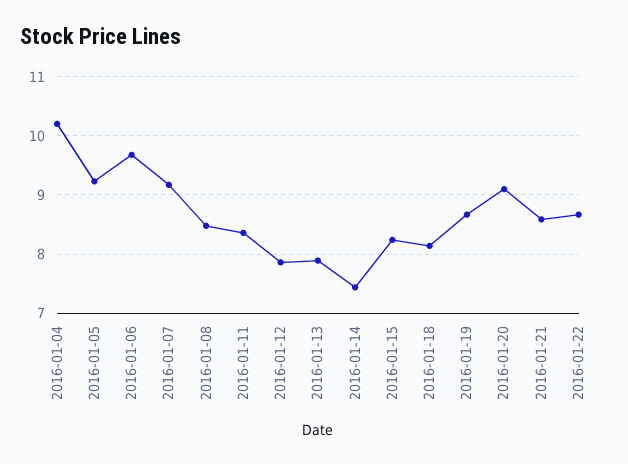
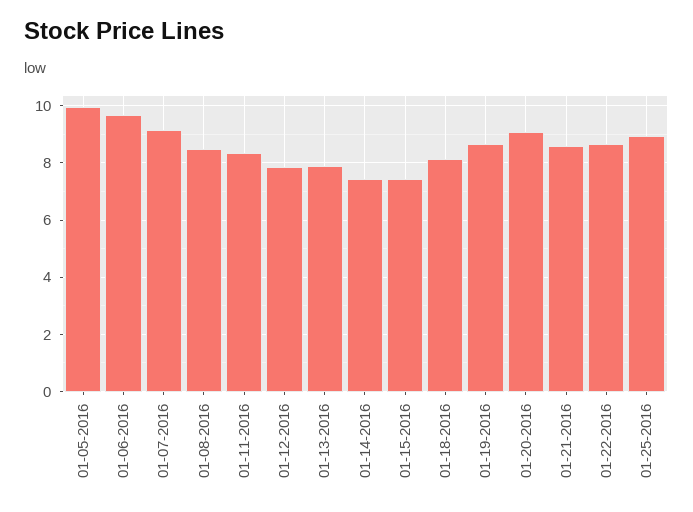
2016-01-04: 10.2 -> none
2016-01-05: 9.2 -> 10
2016-01-15: 8.2 -> 7.5
01-25-2016: none -> 9

